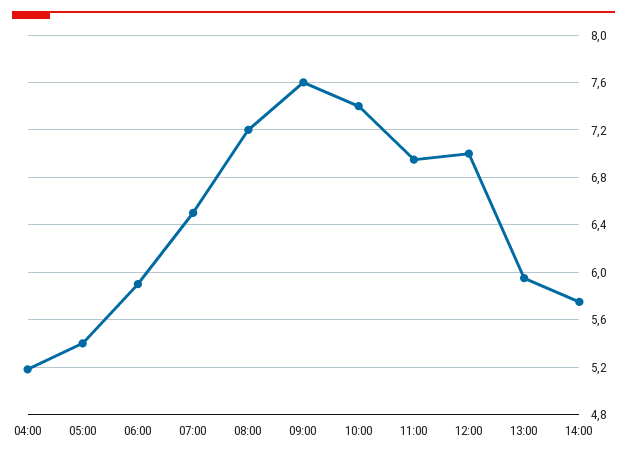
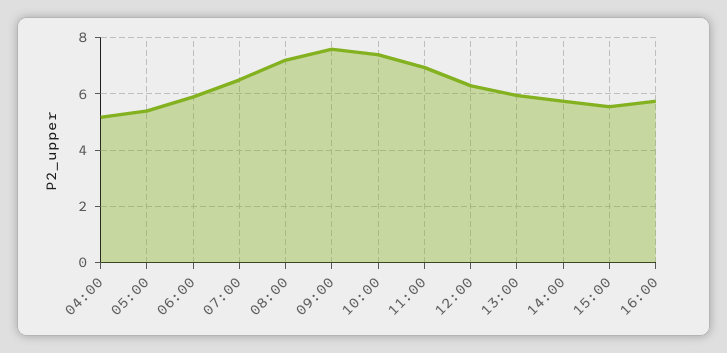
12:00: 7 -> 6.25
15:00: none -> 5.5
16:00: none -> 5.75

